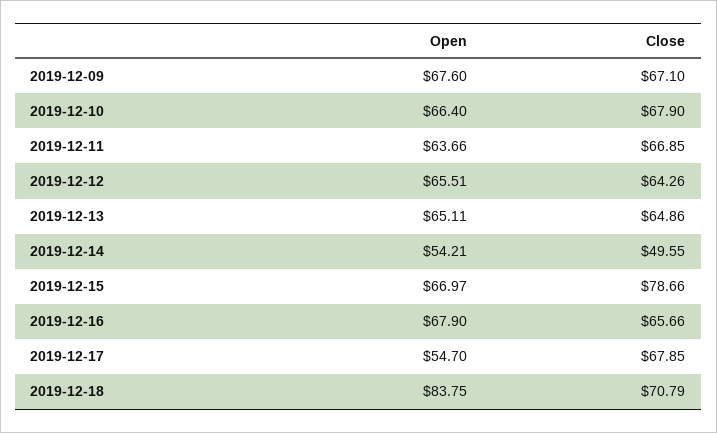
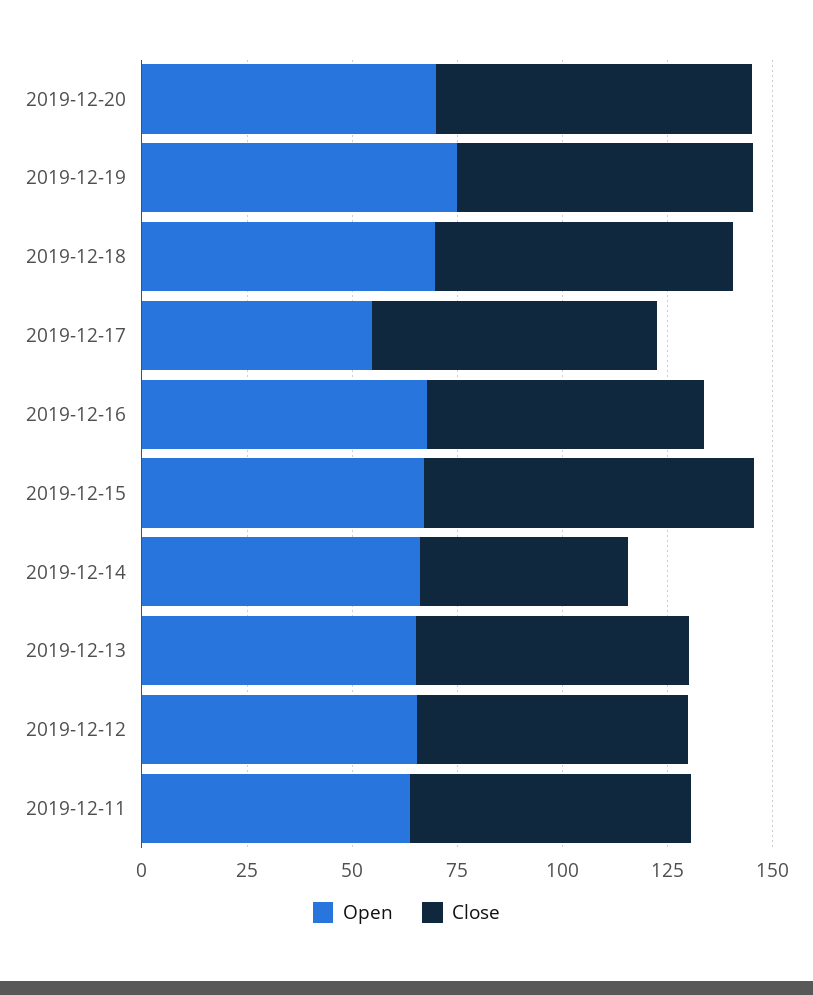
Open, 2019-12-09: 67.6 -> none
Close, 2019-12-09: 67.1 -> none
Open, 2019-12-10: 66.4 -> none
Close, 2019-12-10: 67.9 -> none
Open, 2019-12-14: 54.21 -> 65
Open, 2019-12-18: 83.75 -> 70
Open, 2019-12-20: none -> 70
Close, 2019-12-20: none -> 75
Open, 2019-12-19: none -> 75
Close, 2019-12-19: none -> 70

